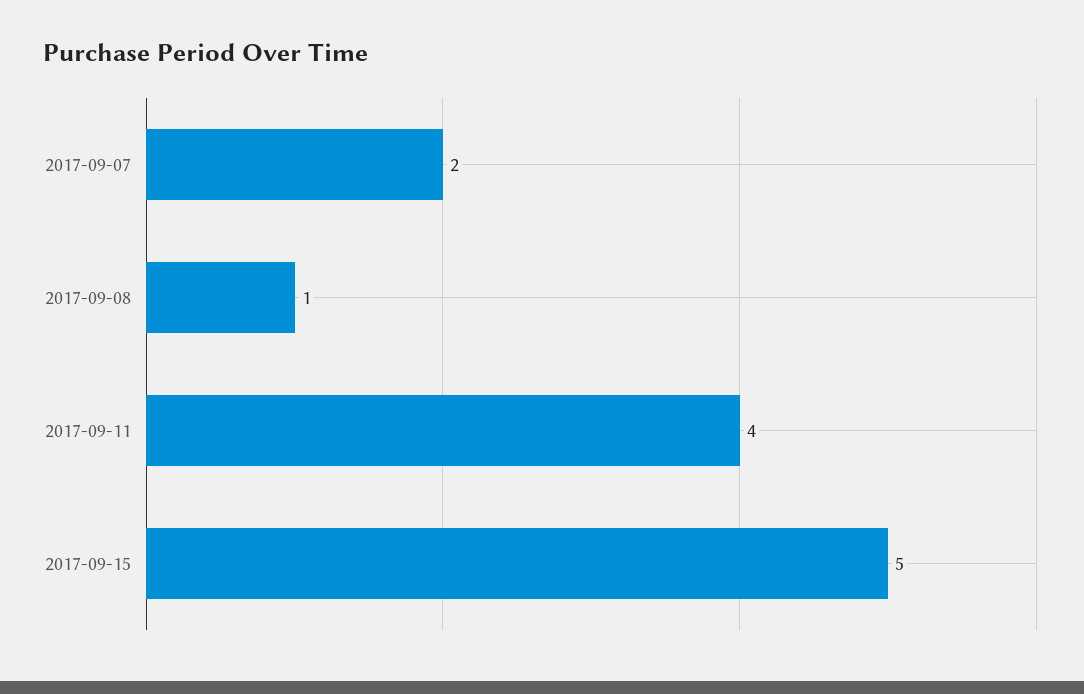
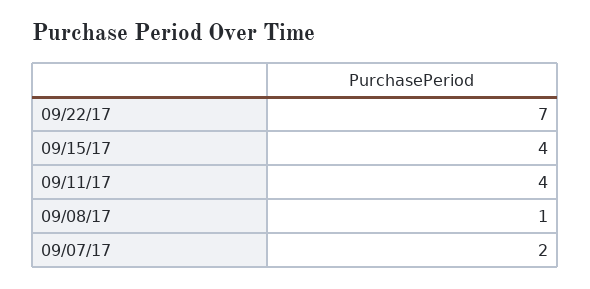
2017-09-15: 5 -> 4
09/22/17: none -> 7

